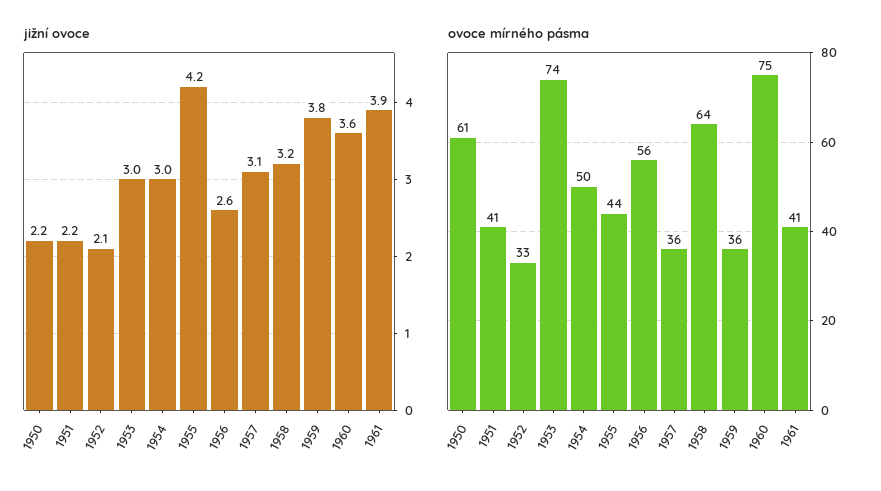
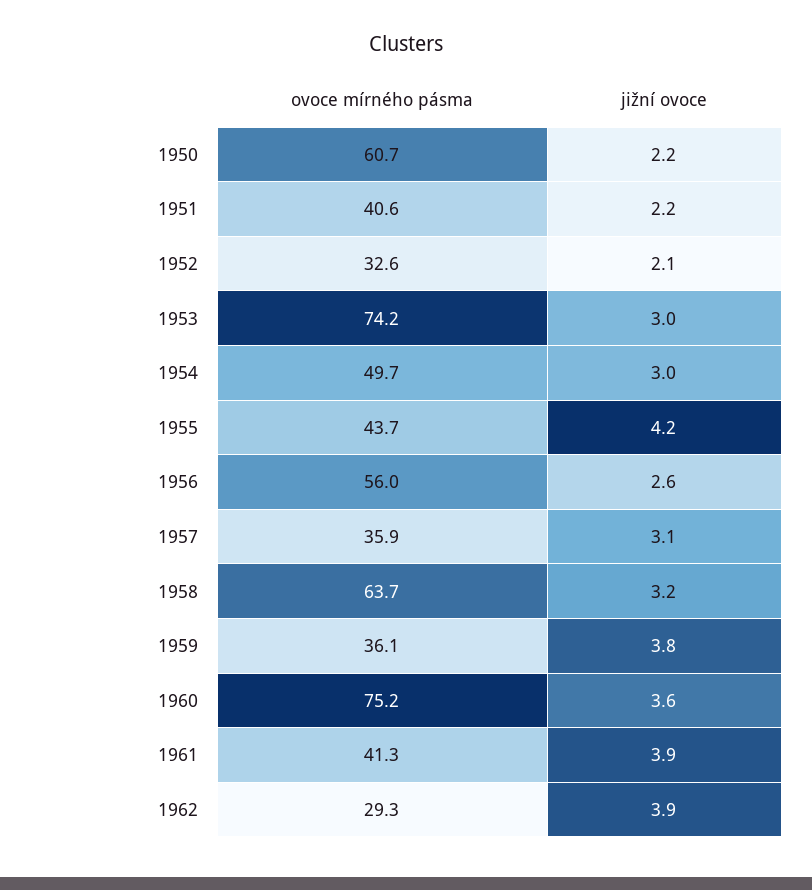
ovoce mírného pásma, 1962: none -> 29.3
jižní ovoce, 1962: none -> 3.9

